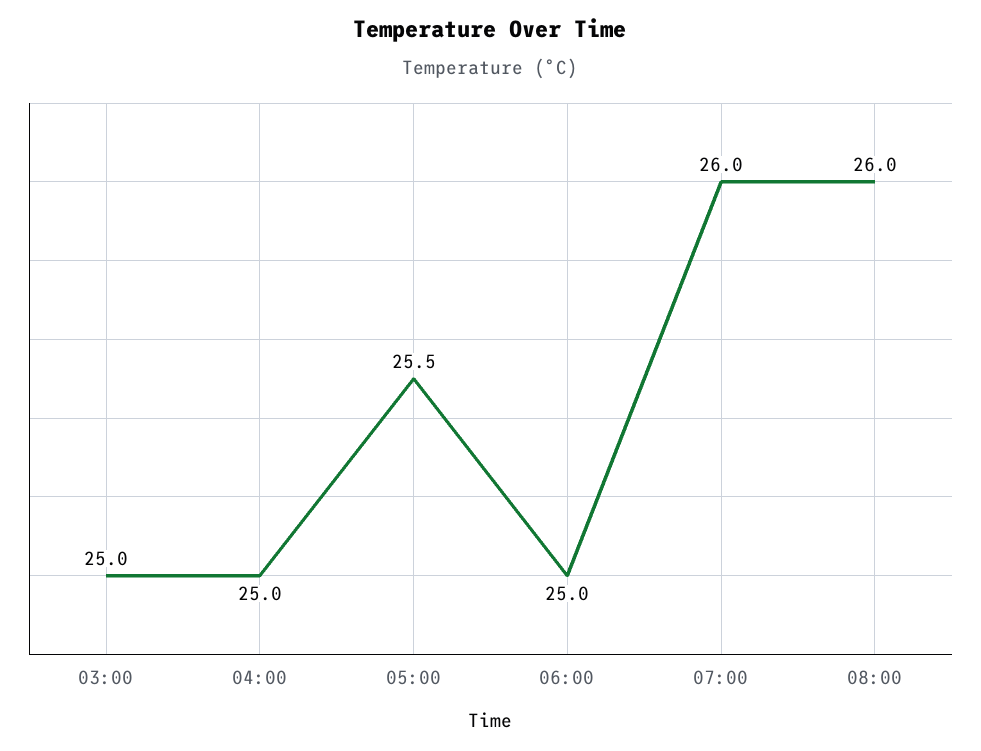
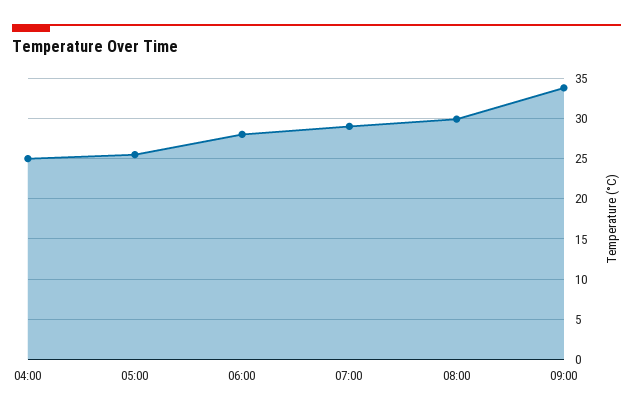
03:00: 25 -> none
06:00: 25 -> 28
07:00: 26 -> 29
08:00: 26 -> 30
09:00: none -> 34

